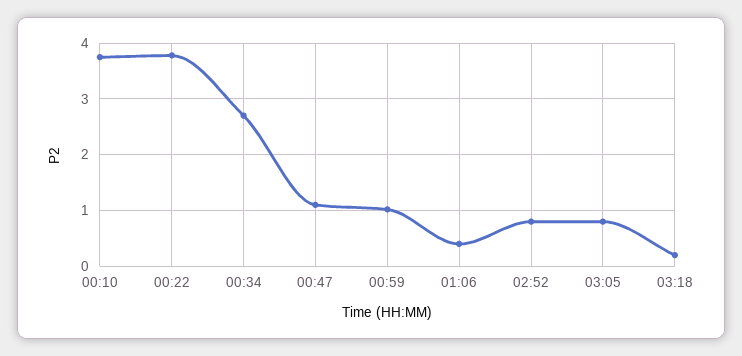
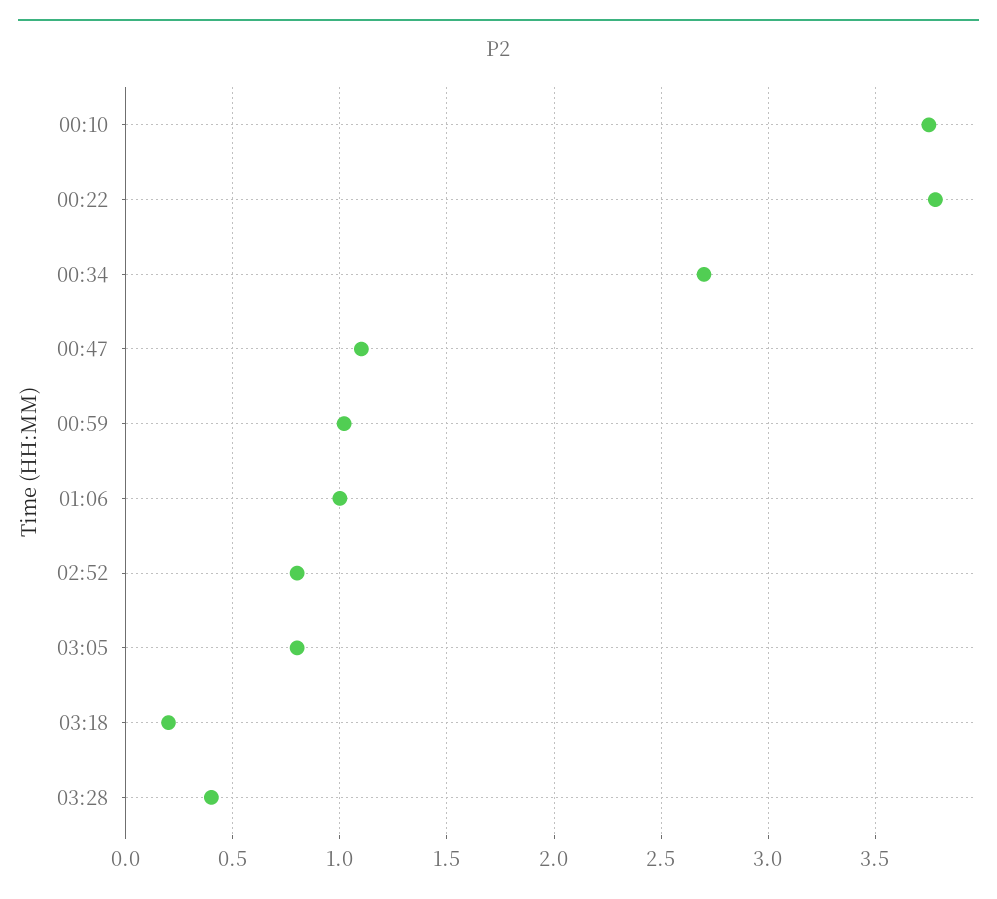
01:06: 0.4 -> 1
03:28: none -> 0.4

